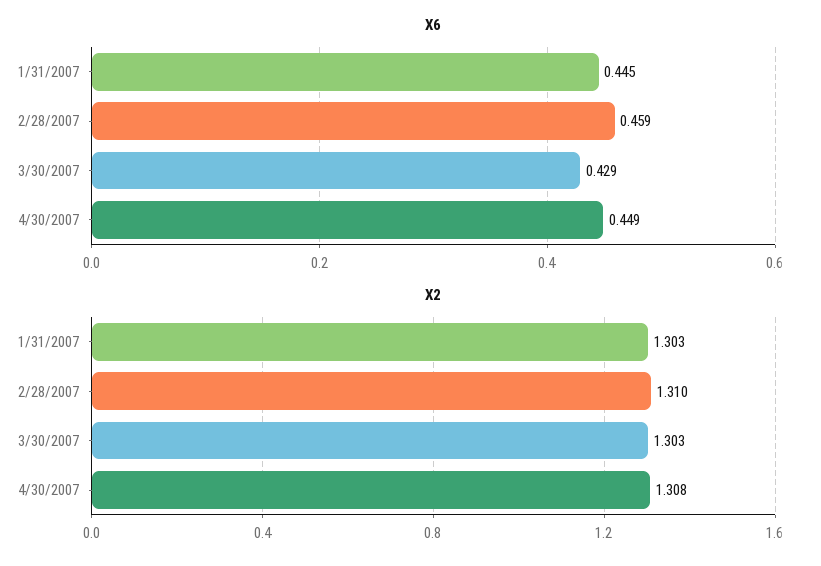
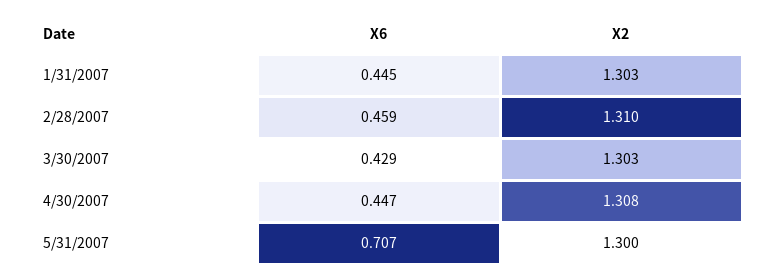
X6, 4/30/2007: 0.449 -> 0.447
X6, 5/31/2007: none -> 0.707
X2, 5/31/2007: none -> 1.3

